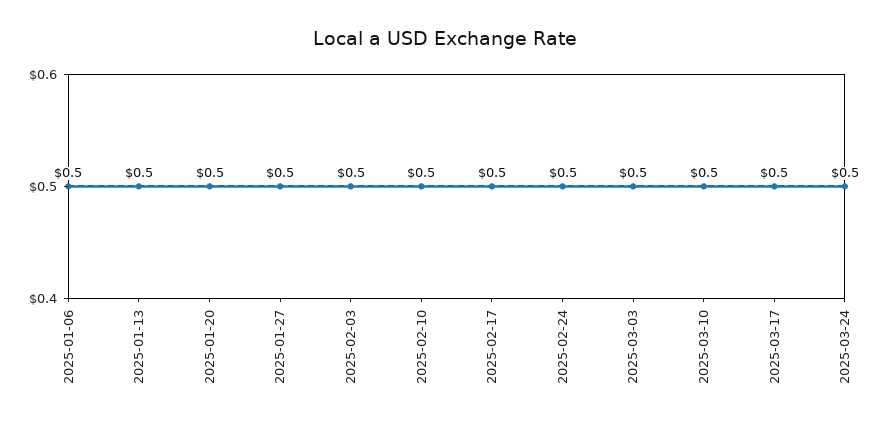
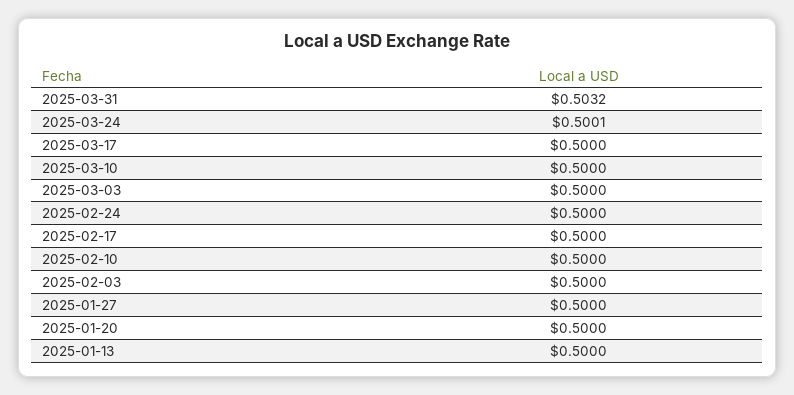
2025-01-06: 0.5 -> none
2025-03-24: 0.5 -> 0.5001
2025-03-31: none -> 0.5032

